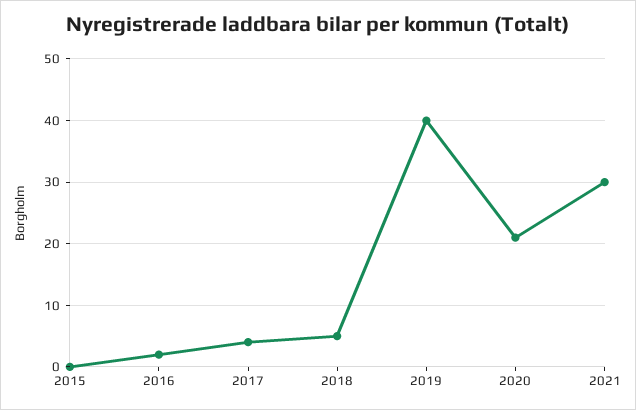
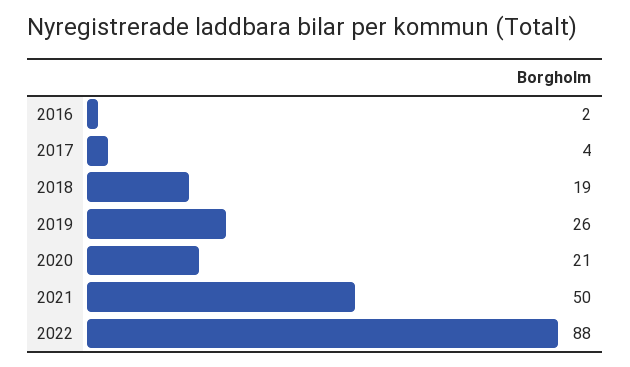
2015: 0 -> none
2018: 5 -> 19
2019: 40 -> 26
2021: 30 -> 50
2022: none -> 88

